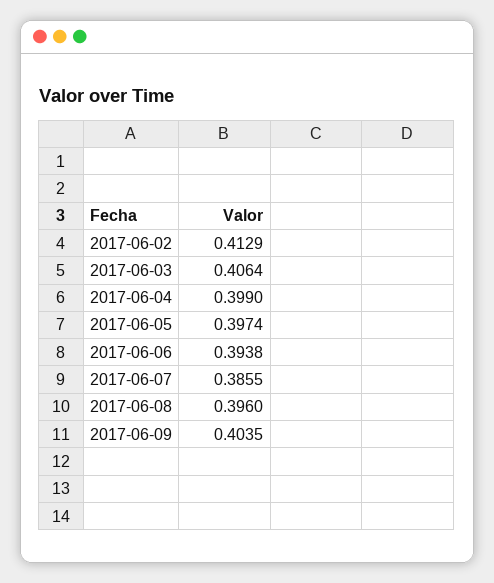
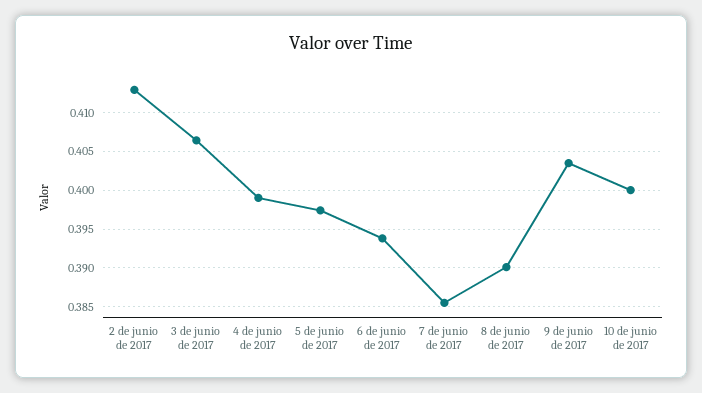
2017-06-08: 0.396 -> 0.39
10 de junio de 2017: none -> 0.4

